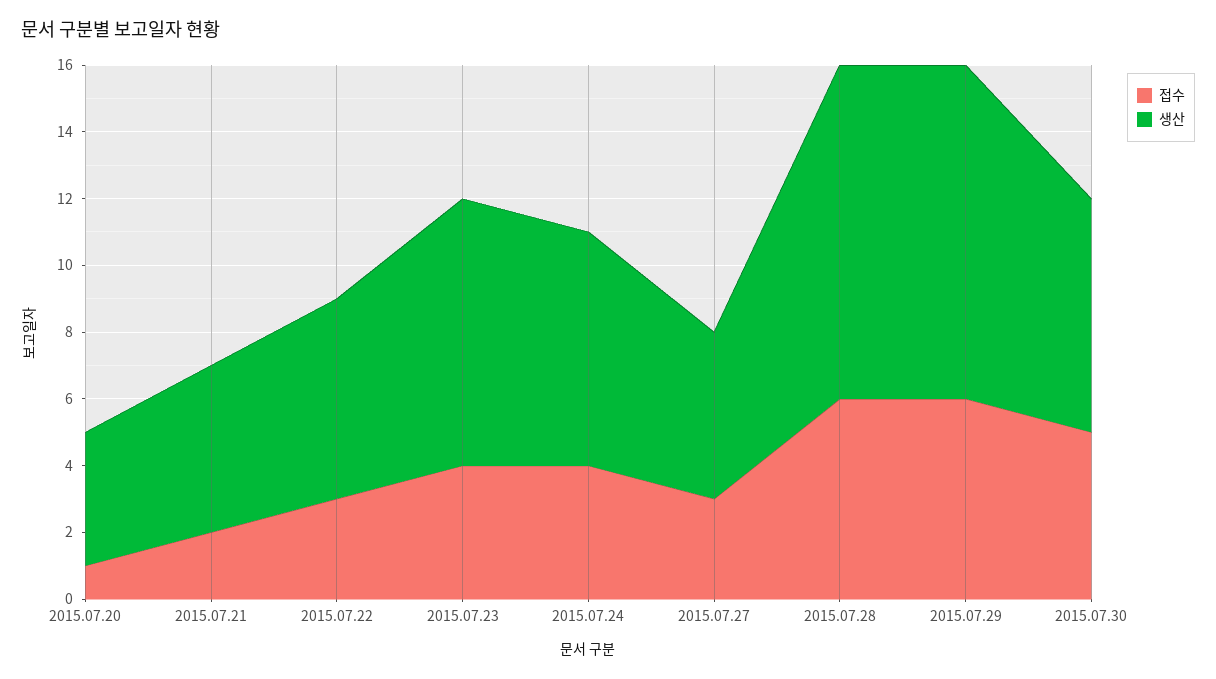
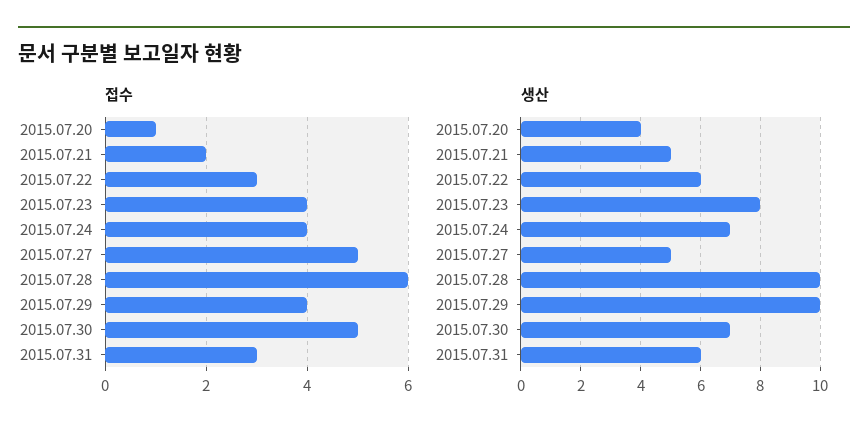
접수, 2015.07.27: 3 -> 5
접수, 2015.07.29: 6 -> 4
접수, 2015.07.31: none -> 3
생산, 2015.07.31: none -> 6

